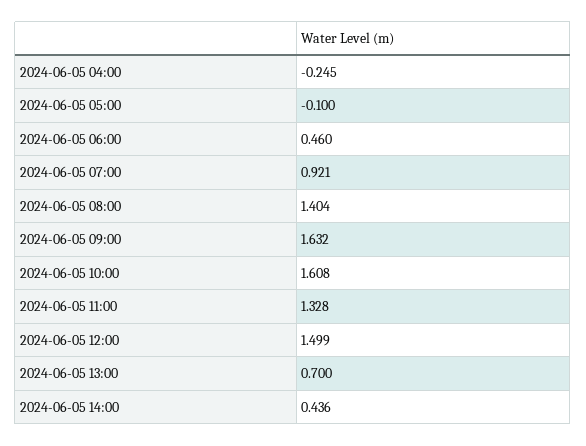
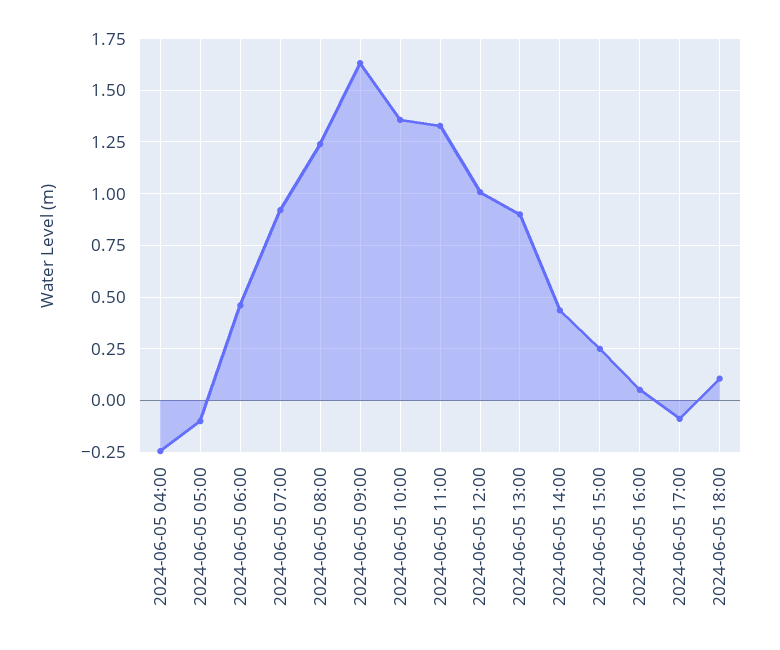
2024-06-05 08:00: 1.404 -> 1.25
2024-06-05 10:00: 1.608 -> 1.35
2024-06-05 12:00: 1.499 -> 1
2024-06-05 13:00: 0.7 -> 0.9
2024-06-05 15:00: none -> 0.25
2024-06-05 16:00: none -> 0.05
2024-06-05 17:00: none -> -0.1
2024-06-05 18:00: none -> 0.1

